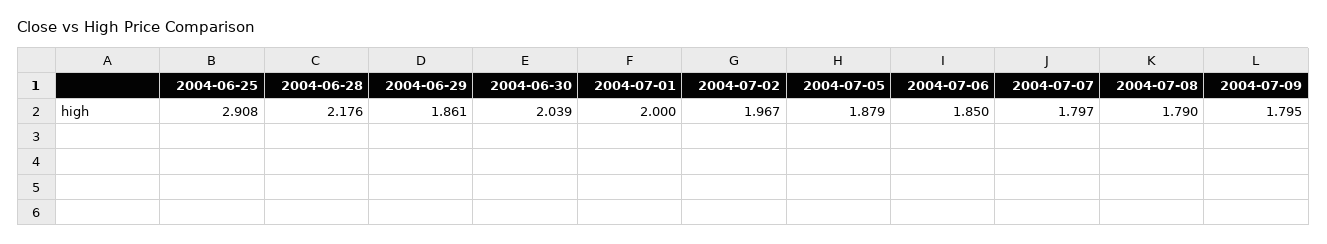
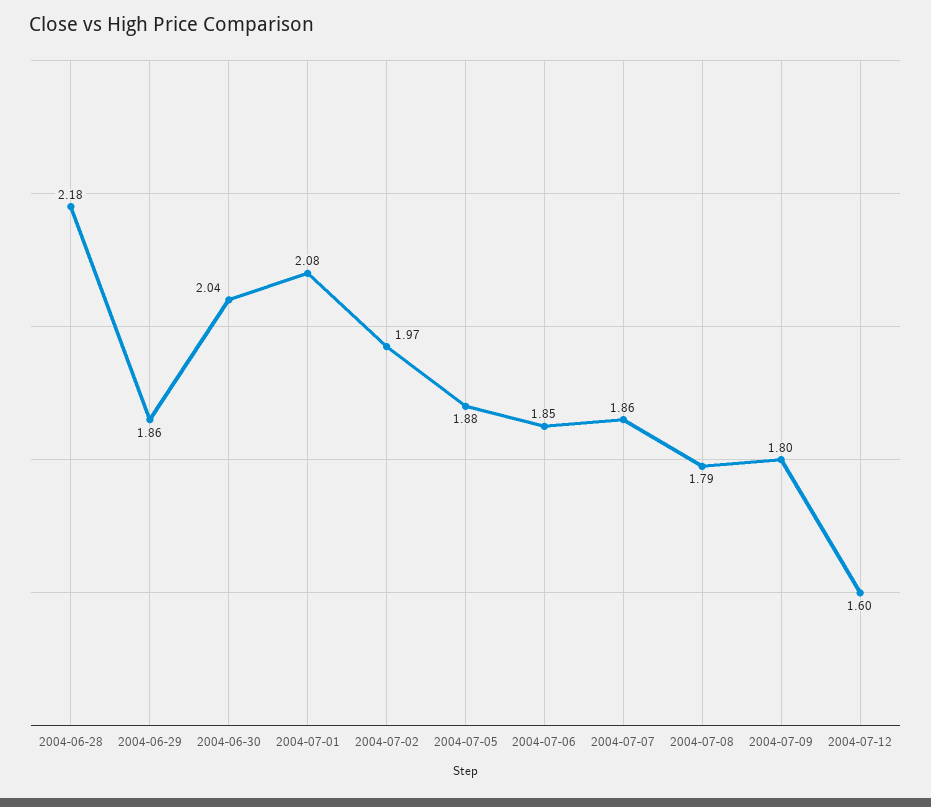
2004-06-25: 2.908 -> none
2004-07-01: 2 -> 2.08
2004-07-07: 1.797 -> 1.86
2004-07-12: none -> 1.6

